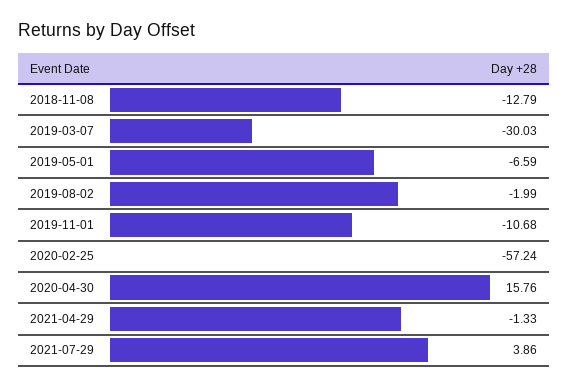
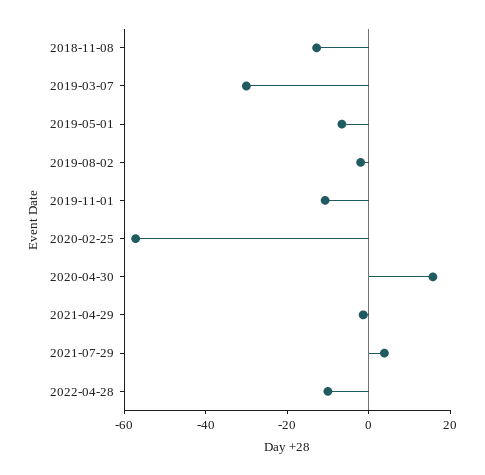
2022-04-28: none -> -10

